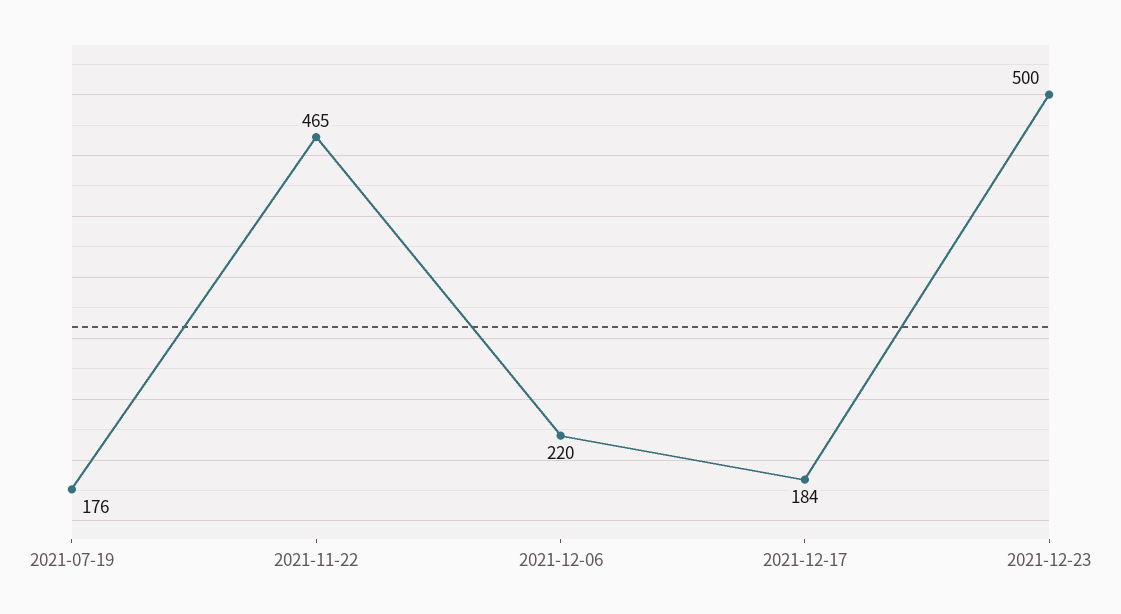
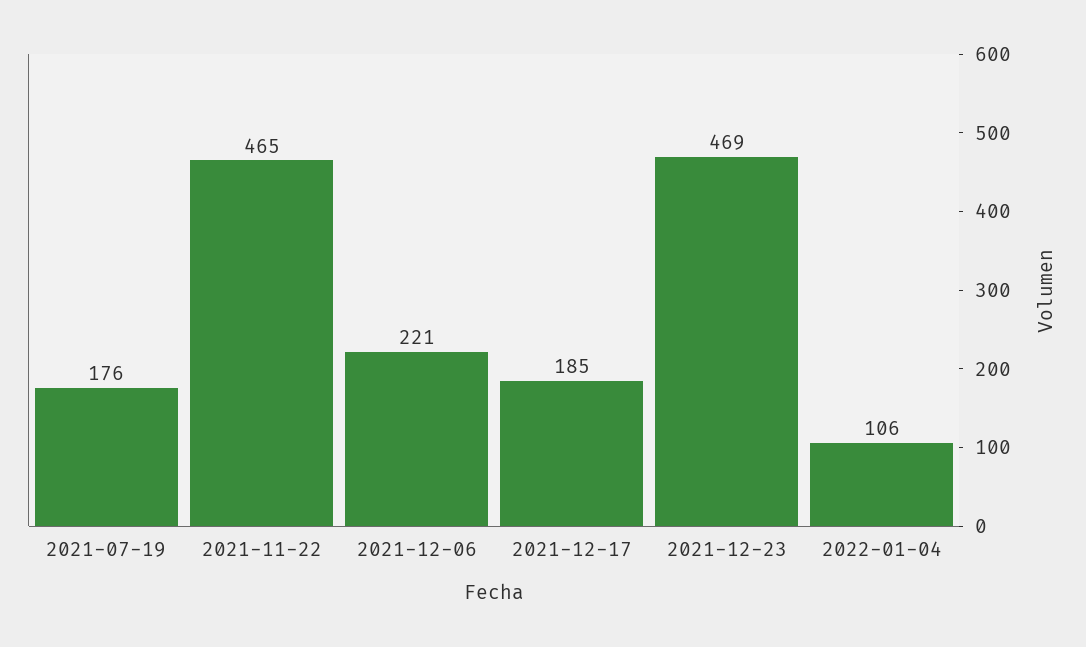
2021-12-06: 220 -> 221
2021-12-17: 184 -> 185
2021-12-23: 500 -> 469
2022-01-04: none -> 106

